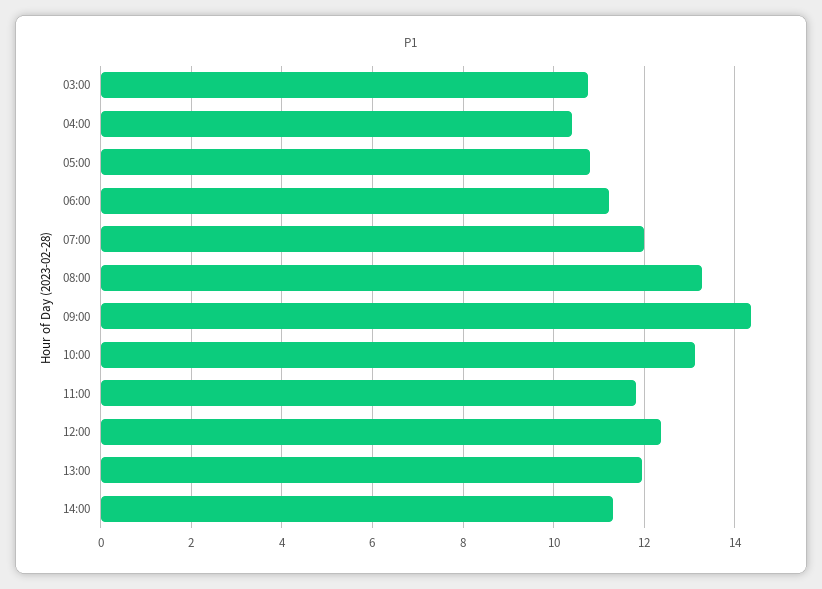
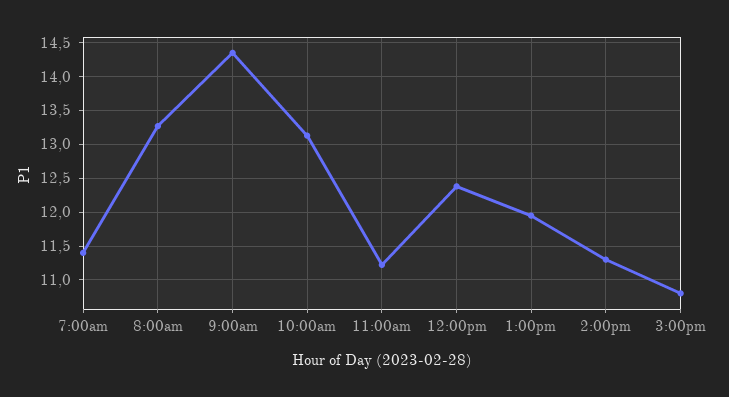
03:00: 10.8 -> none
04:00: 10.4 -> none
05:00: 10.8 -> none
06:00: 11.2 -> none
07:00: 12 -> 11.4
11:00: 11.8 -> 11.2
3:00pm: none -> 10.8

